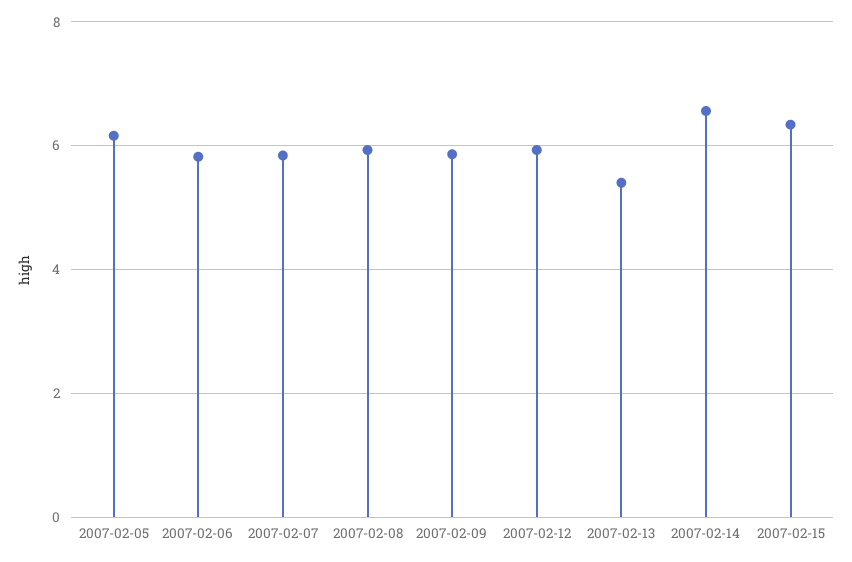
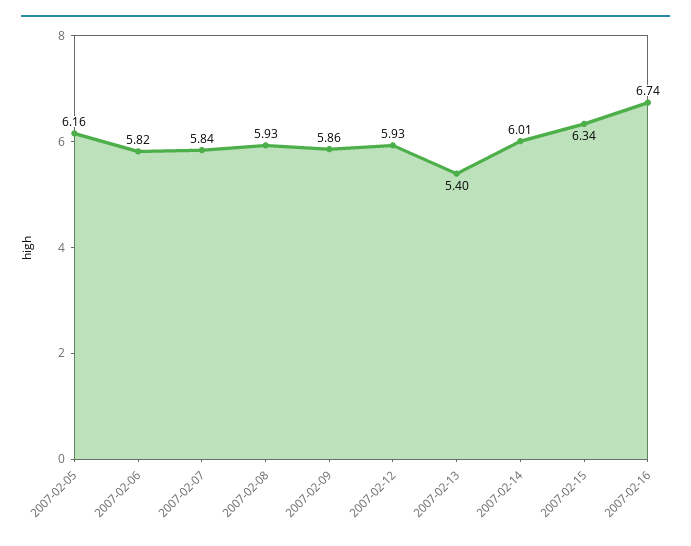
2007-02-14: 6.6 -> 6.01
2007-02-16: none -> 6.74

